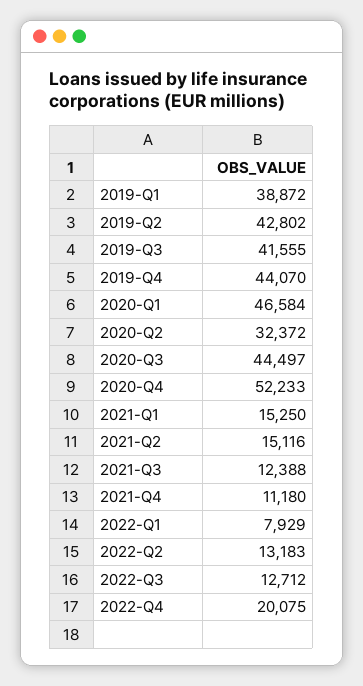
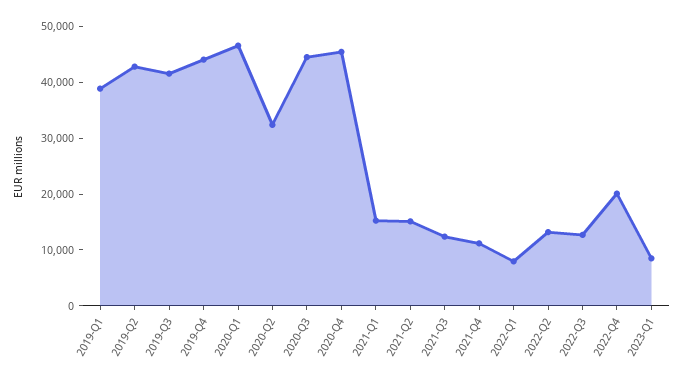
2020-Q4: 52233 -> 46000
2023-Q1: none -> 8000

